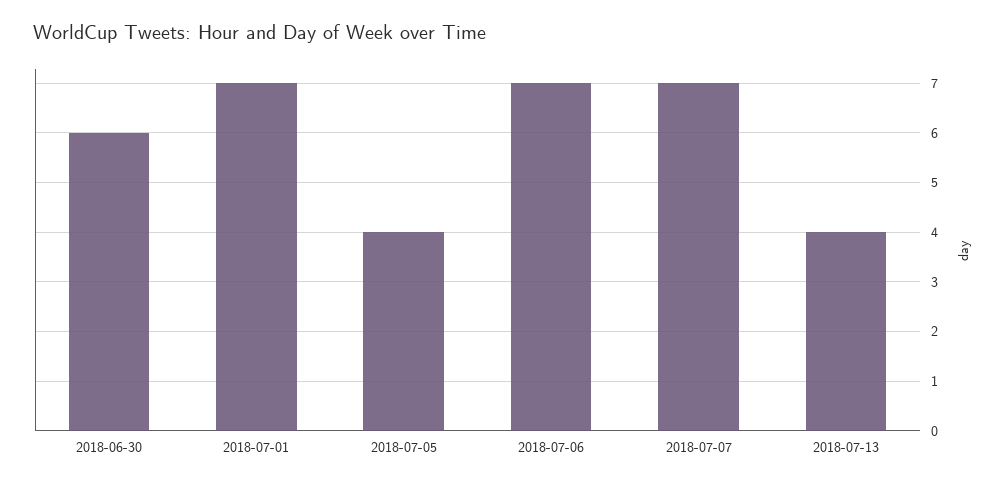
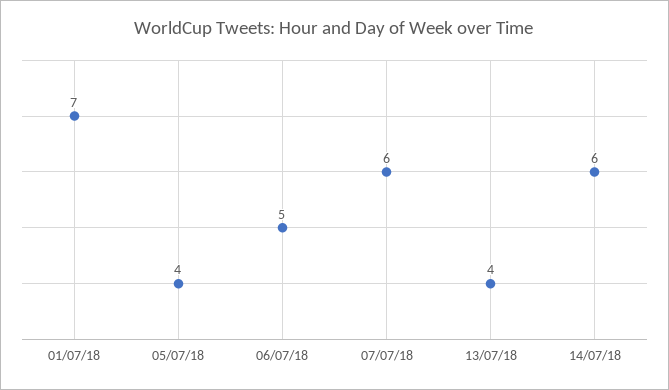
2018-06-30: 6 -> none
2018-07-06: 7 -> 5
2018-07-07: 7 -> 6
14/07/18: none -> 6

